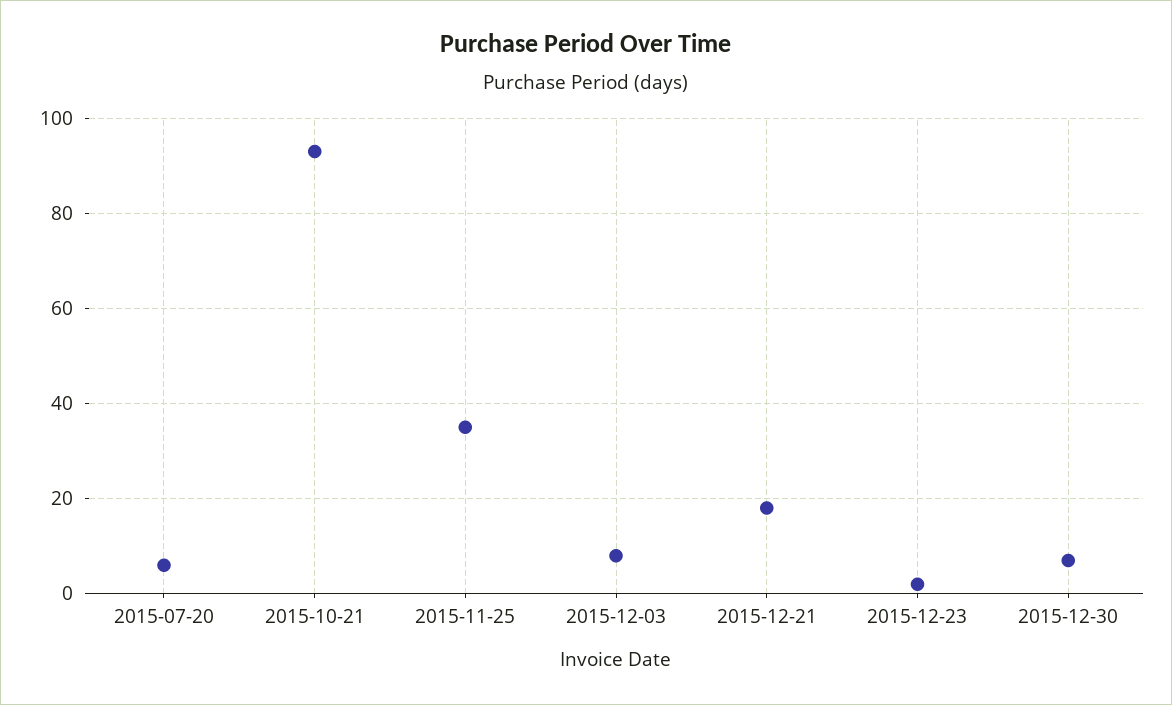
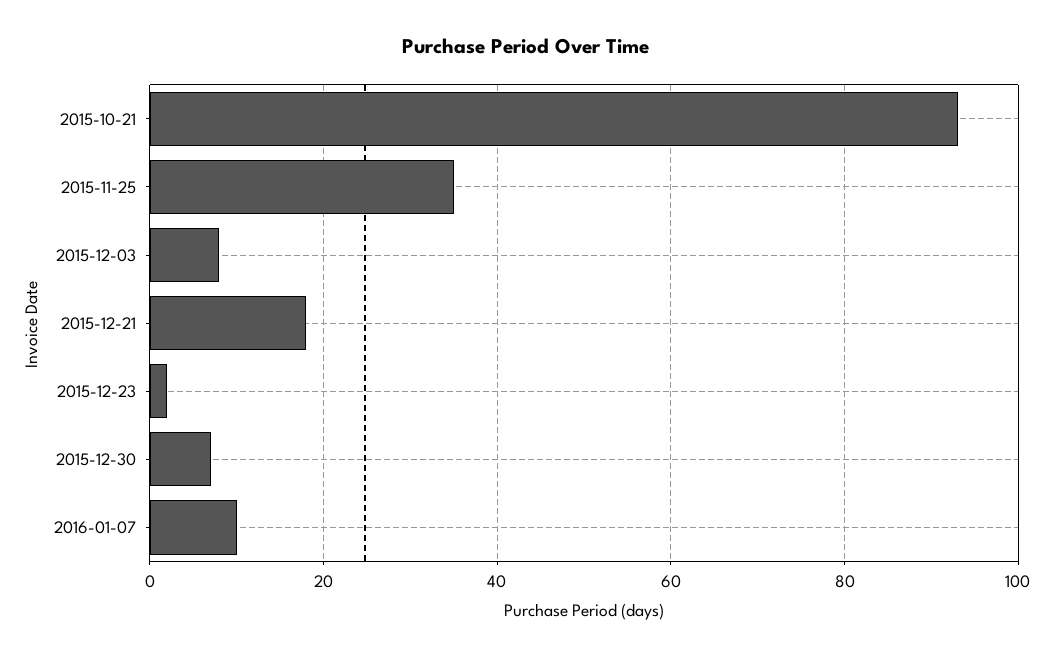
2015-07-20: 5 -> none
2016-01-07: none -> 10

